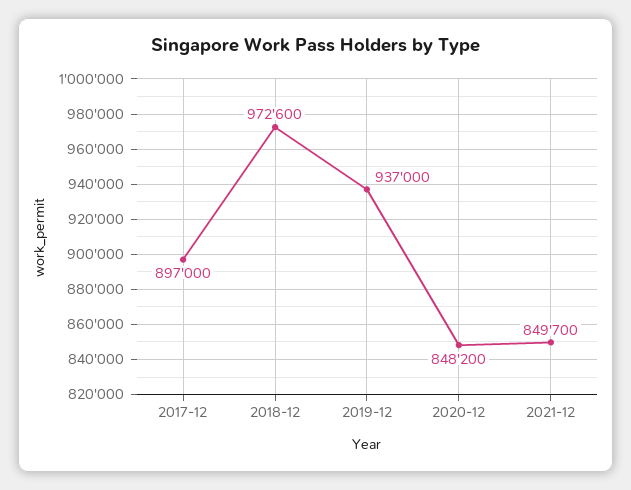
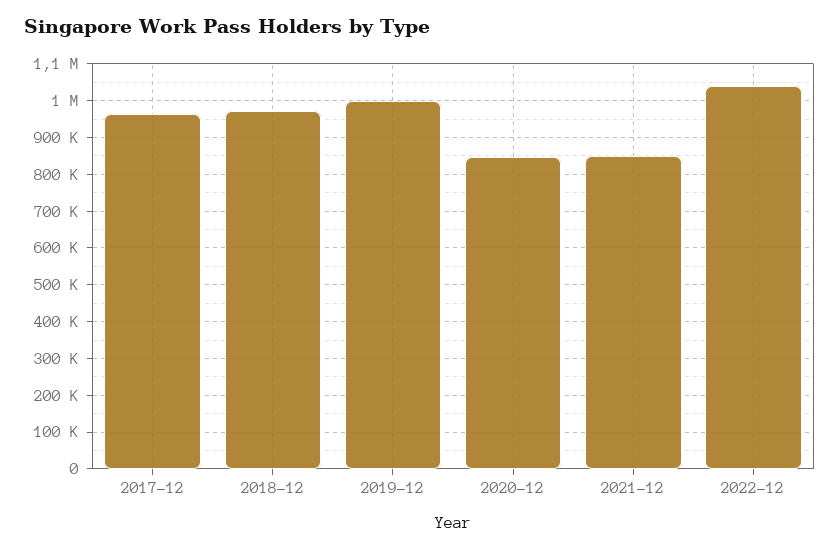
2017-12: 897000 -> 960000
2019-12: 937000 -> 1000000
2022-12: none -> 1040000

